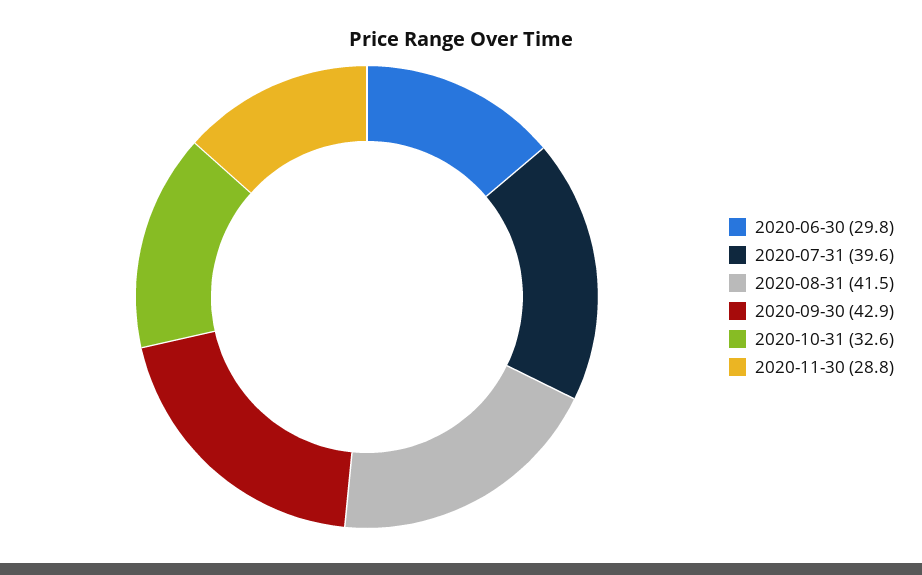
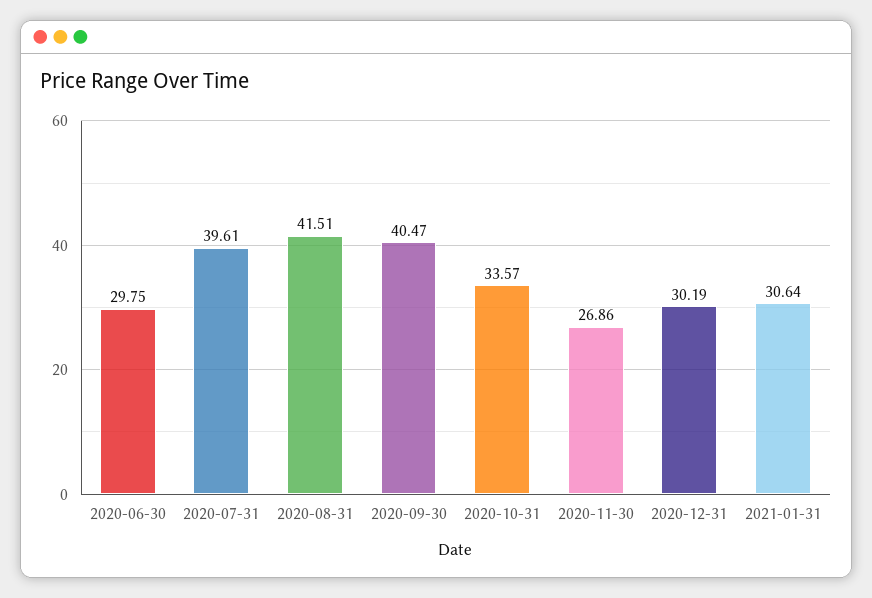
2020-09-30: 42.9 -> 40.47
2020-10-31: 32.6 -> 33.57
2020-11-30: 28.8 -> 26.86
2020-12-31: none -> 30.19
2021-01-31: none -> 30.64

